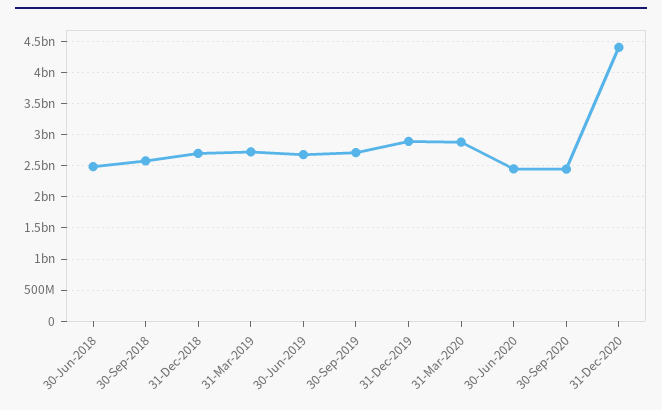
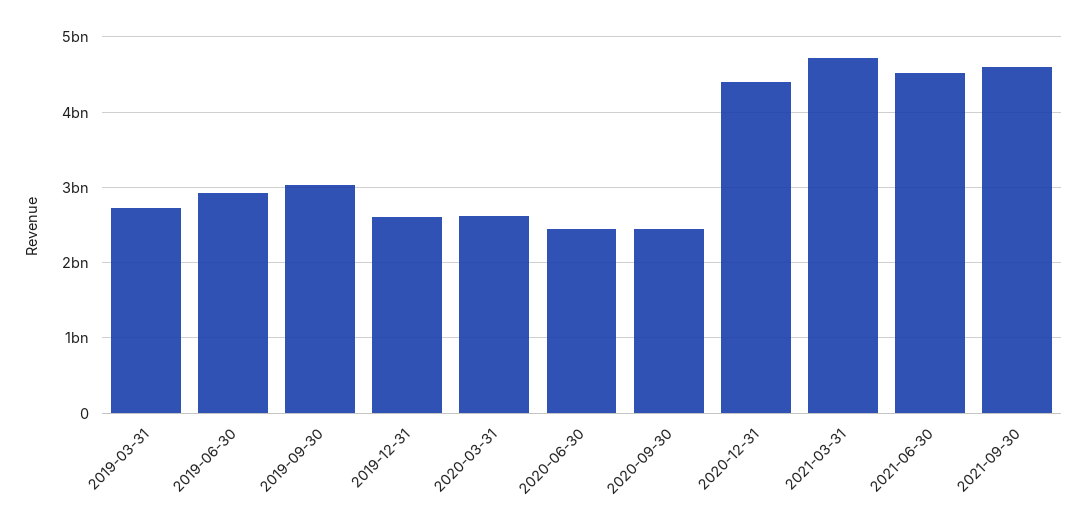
30-Jun-2018: 2500000000 -> none
30-Sep-2018: 2600000000 -> none
31-Dec-2018: 2700000000 -> none
30-Jun-2019: 2700000000 -> 2900000000
30-Sep-2019: 2700000000 -> 3000000000
31-Dec-2019: 2900000000 -> 2600000000
31-Mar-2020: 2900000000 -> 2600000000
2021-03-31: none -> 4700000000
2021-06-30: none -> 4500000000
2021-09-30: none -> 4600000000

